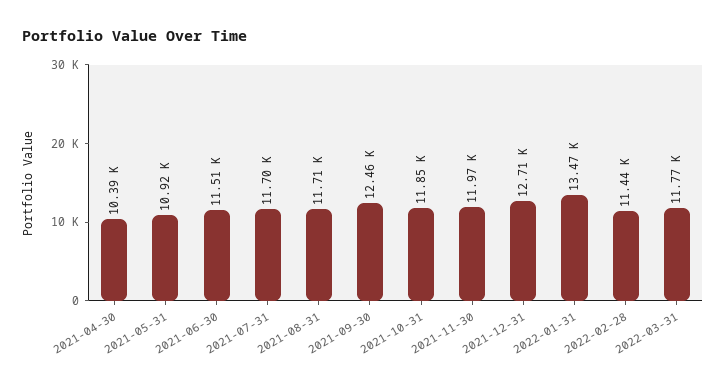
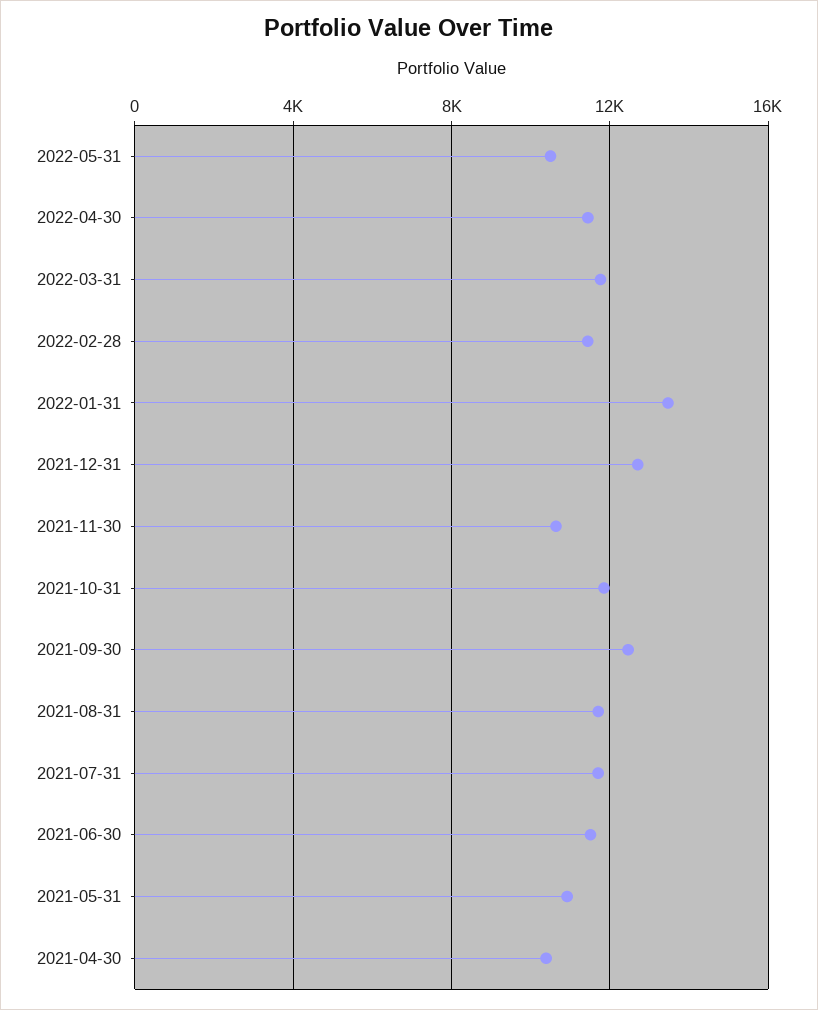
2021-11-30: 11970 -> 10500
2022-05-31: none -> 10500
2022-04-30: none -> 11500

